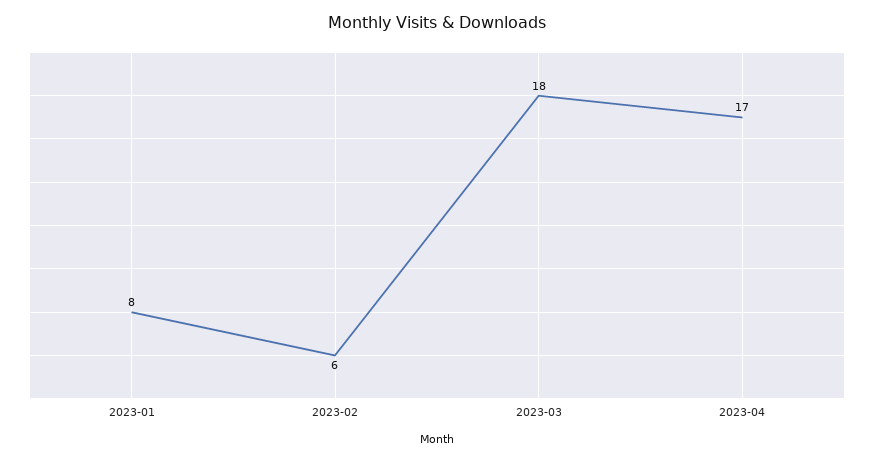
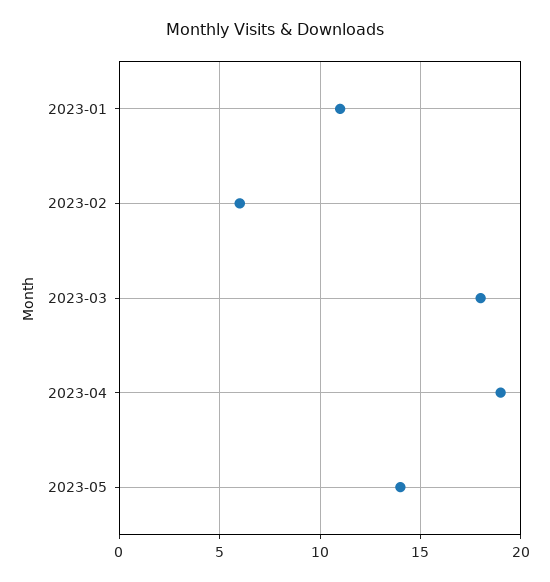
2023-01: 8 -> 11
2023-04: 17 -> 19
2023-05: none -> 14

